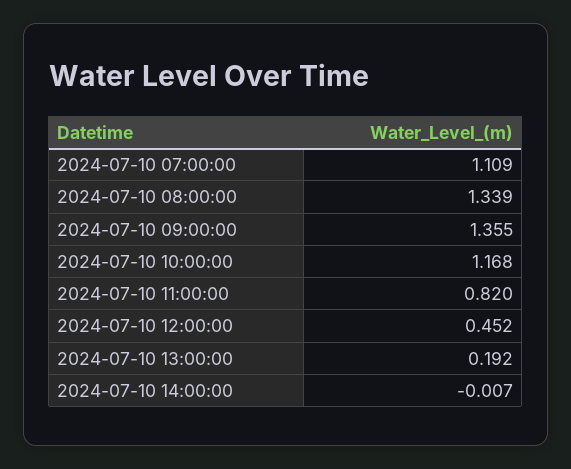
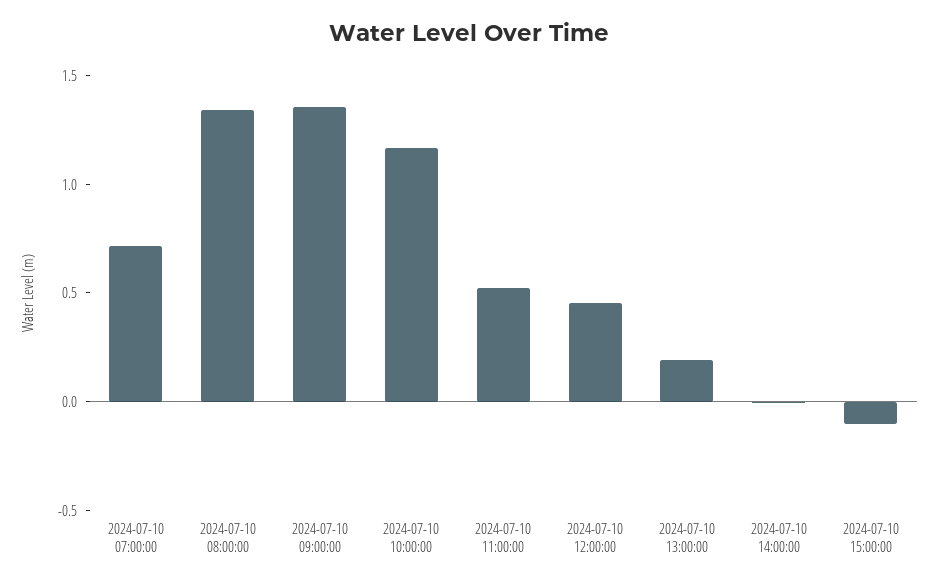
2024-07-10 07:00:00: 1.109 -> 0.7
2024-07-10 11:00:00: 0.82 -> 0.5
2024-07-10 15:00:00: none -> -0.1

